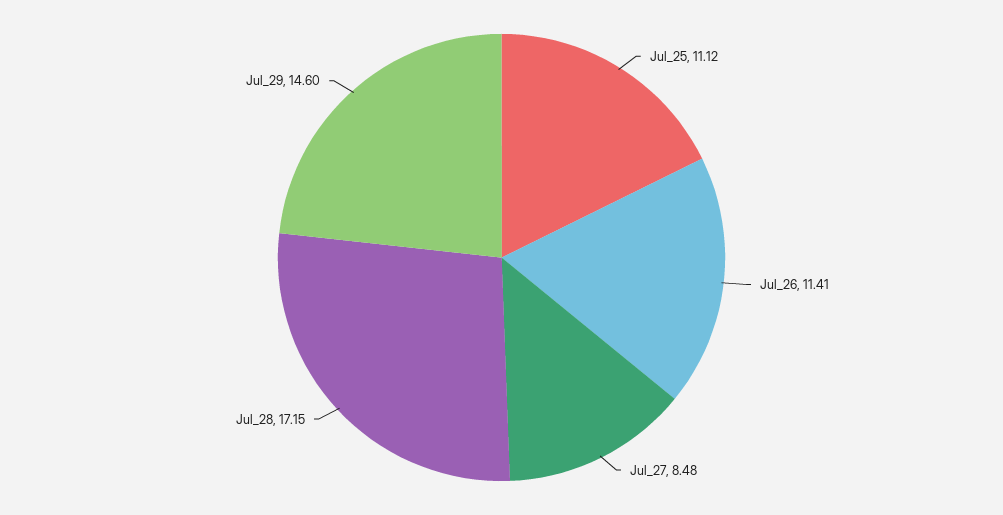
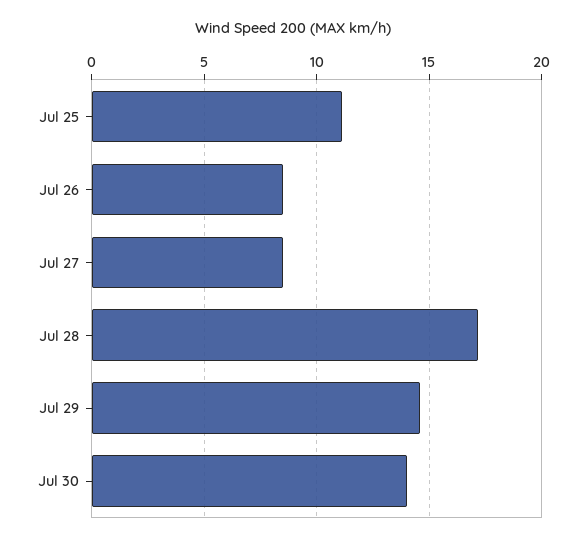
Jul_26: 11.41 -> 8.5
Jul 30: none -> 14

